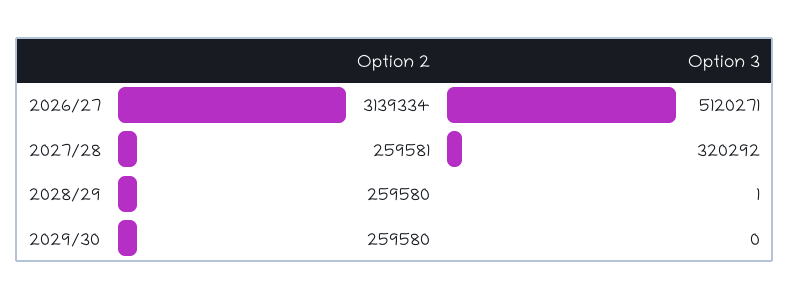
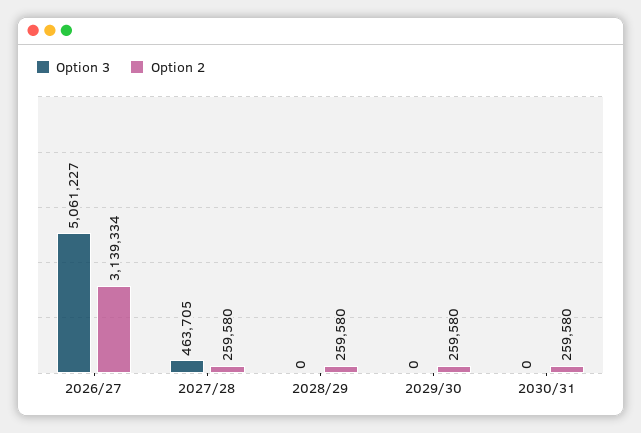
Option 3, 2026/27: 5120271 -> 5061227
Option 2, 2027/28: 259581 -> 259580
Option 3, 2027/28: 320292 -> 463705
Option 3, 2028/29: 1 -> 0
Option 3, 2030/31: none -> 0
Option 2, 2030/31: none -> 259580

